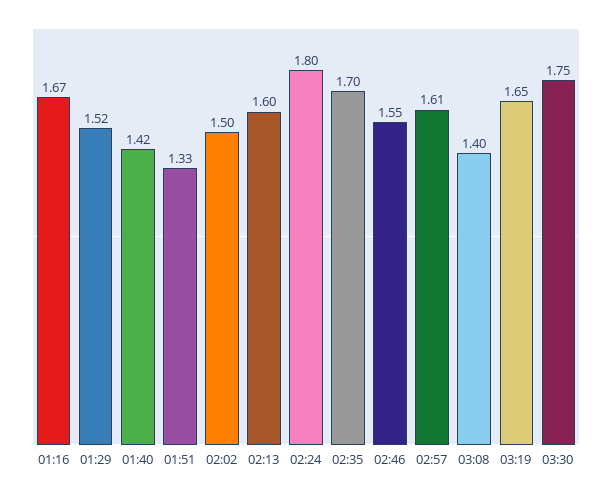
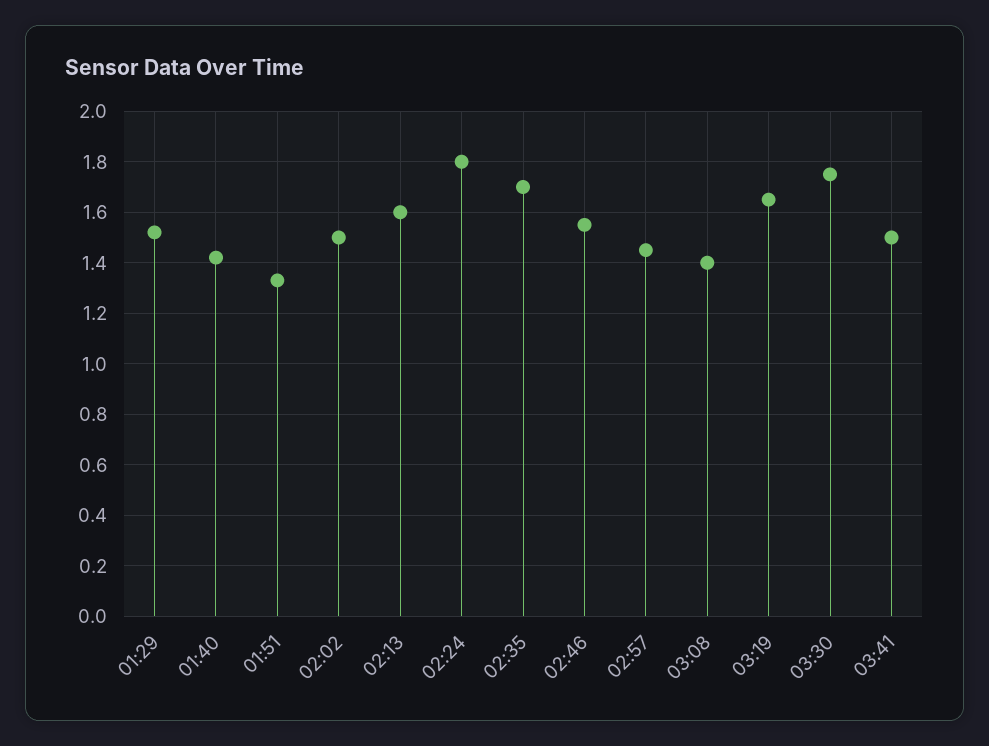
01:16: 1.67 -> none
02:57: 1.61 -> 1.45
03:41: none -> 1.5

